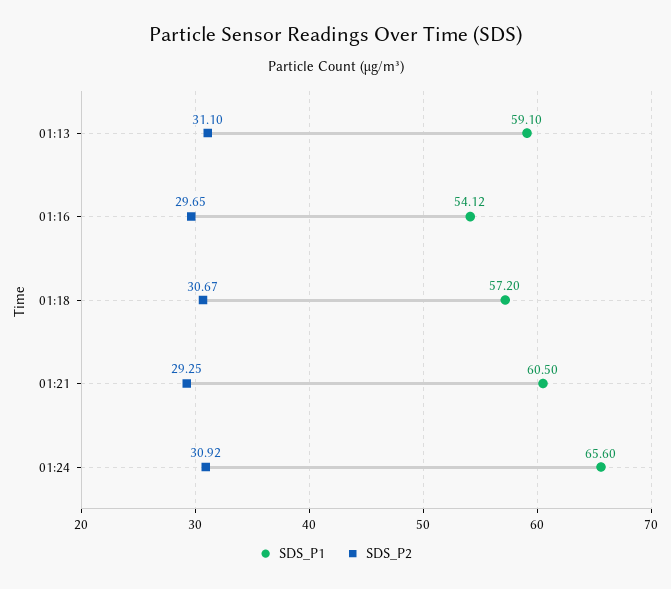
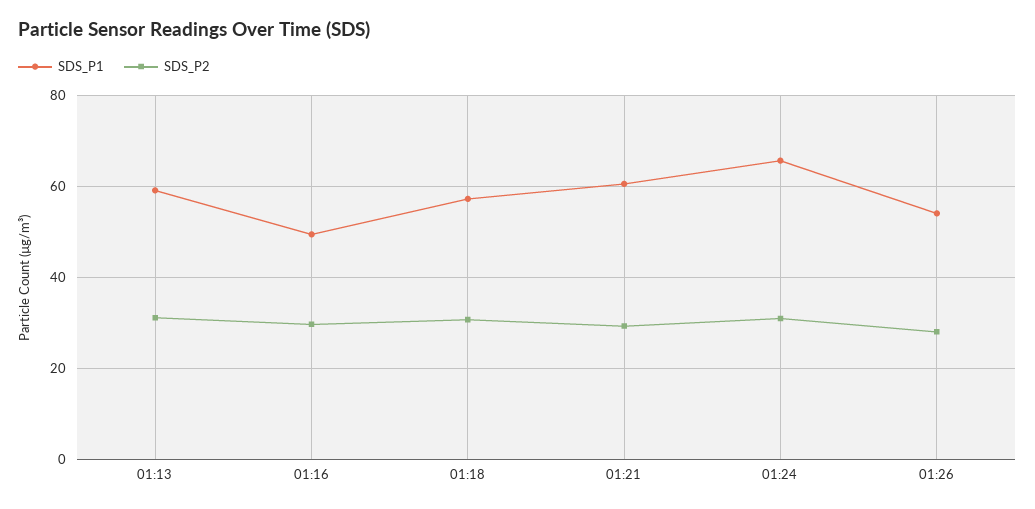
SDS_P1, 01:16: 54.12 -> 50
SDS_P1, 01:26: none -> 54
SDS_P2, 01:26: none -> 28

